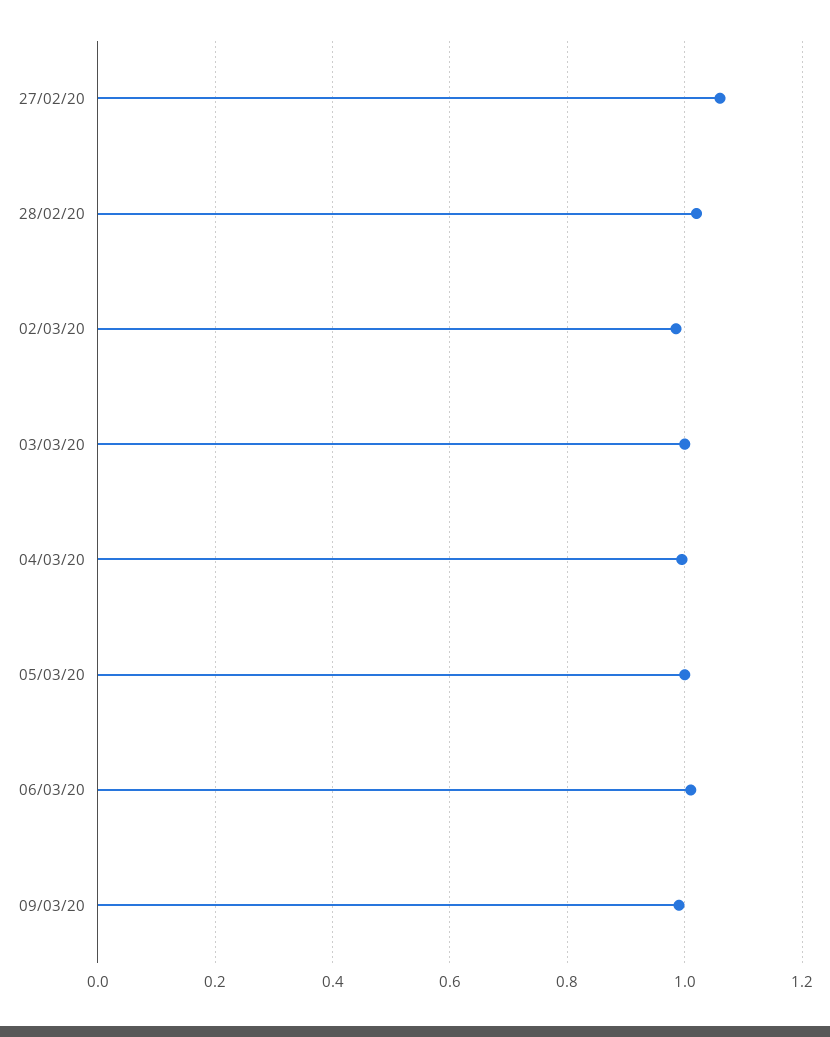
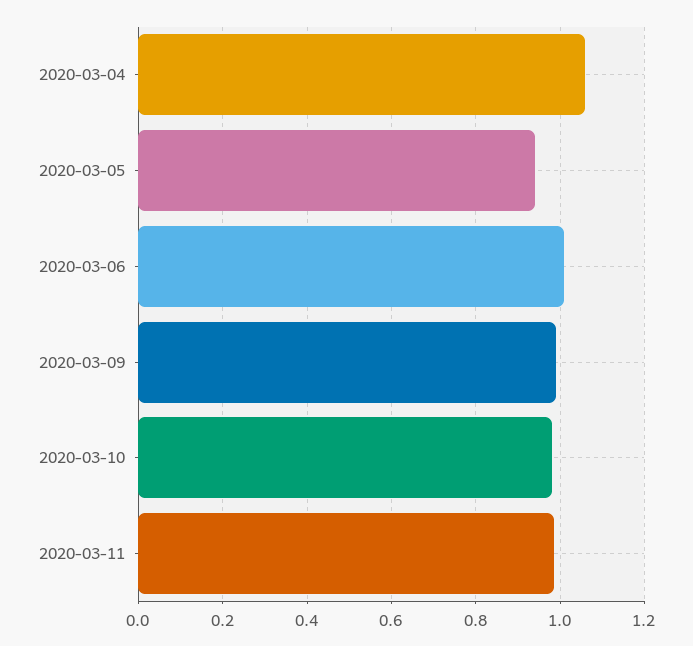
27/02/20: 1.06 -> none
28/02/20: 1.02 -> none
02/03/20: 0.98 -> none
03/03/20: 1 -> none
04/03/20: 1 -> 1.06
05/03/20: 1 -> 0.94
2020-03-10: none -> 0.98
2020-03-11: none -> 0.98

